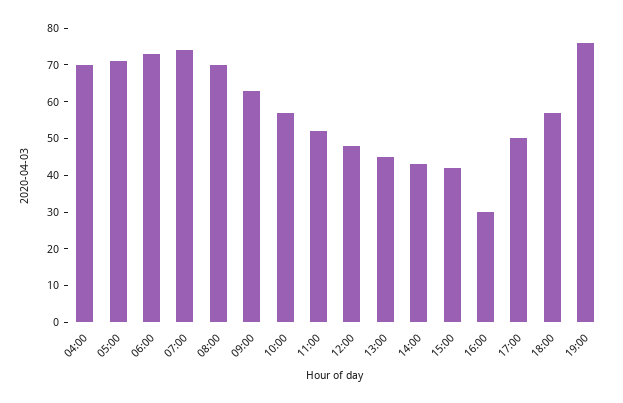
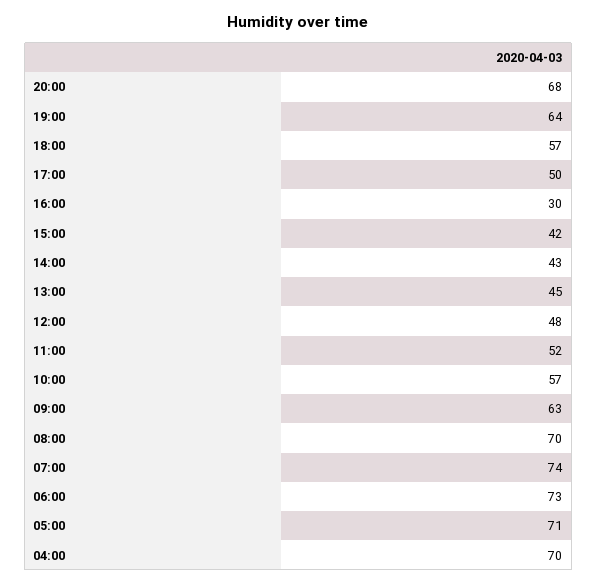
19:00: 75 -> 64
20:00: none -> 68

